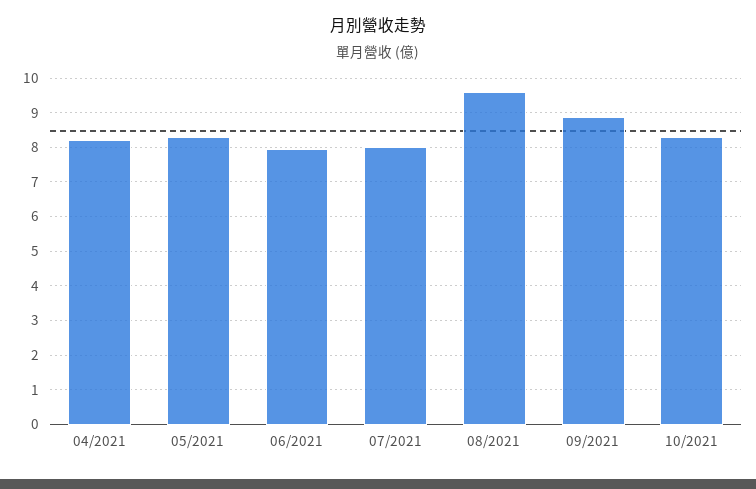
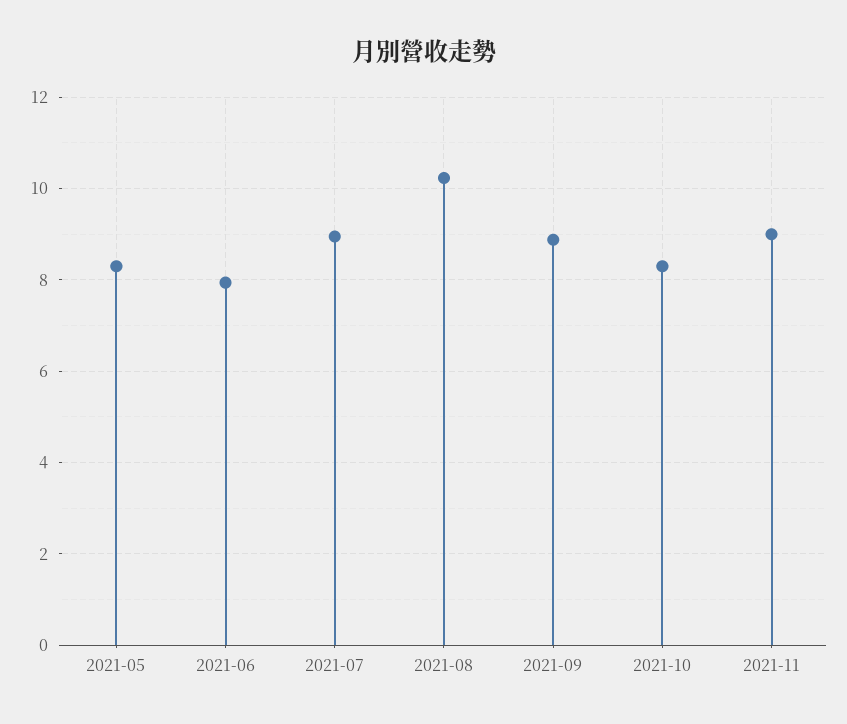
04/2021: 8.2 -> none
07/2021: 8 -> 9
08/2021: 9.6 -> 10.2
2021-11: none -> 9

